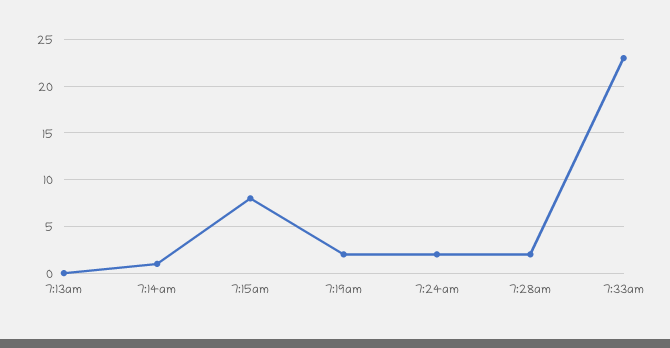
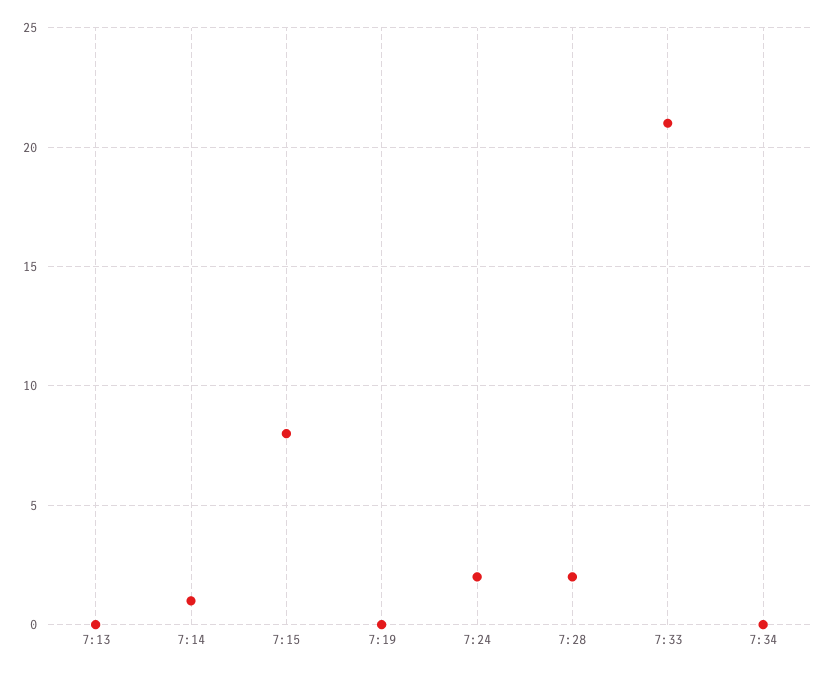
7:19am: 2 -> 0
7:33am: 23 -> 21
7:34: none -> 0

